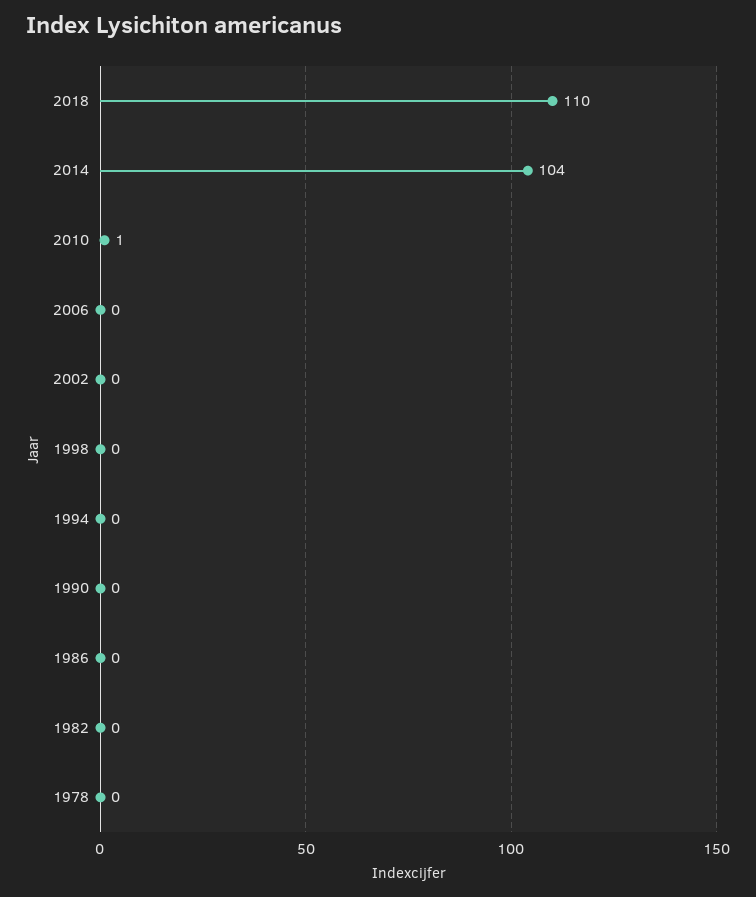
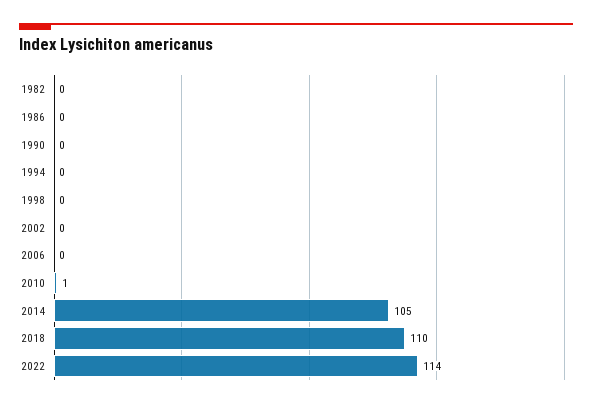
2014: 104 -> 105
1978: 0 -> none
2022: none -> 114

